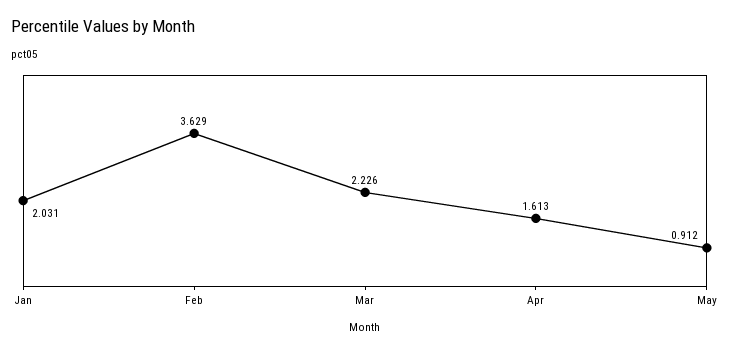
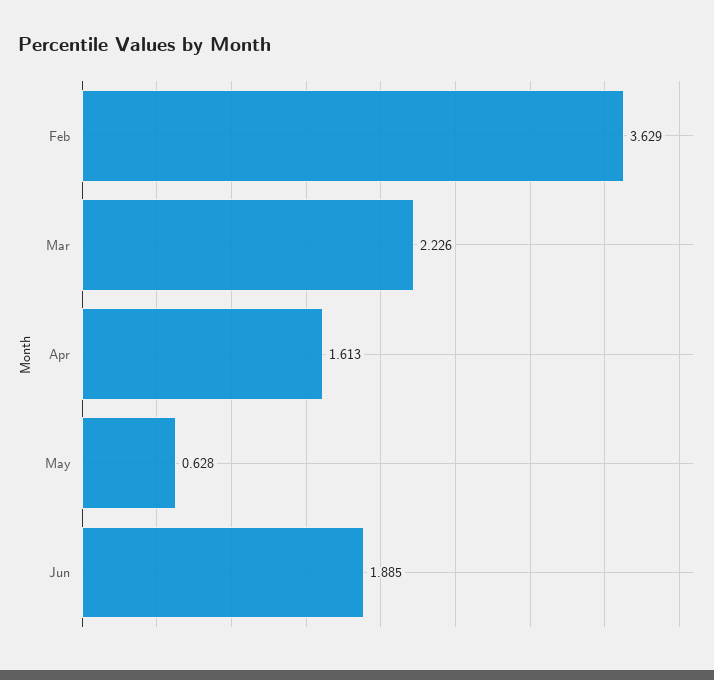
Jan: 2.031 -> none
May: 0.912 -> 0.628
Jun: none -> 1.885

